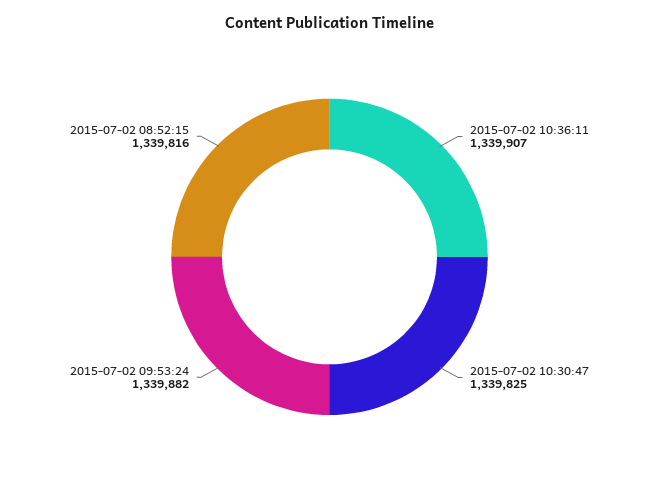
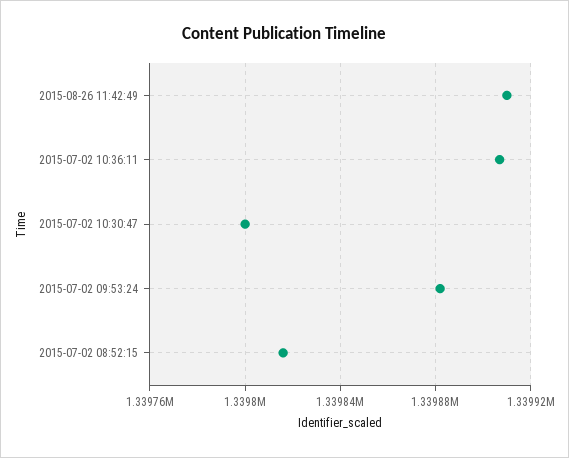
2015-07-02 10:30:47: 1339825 -> 1339800
2015-08-26 11:42:49: none -> 1339910

